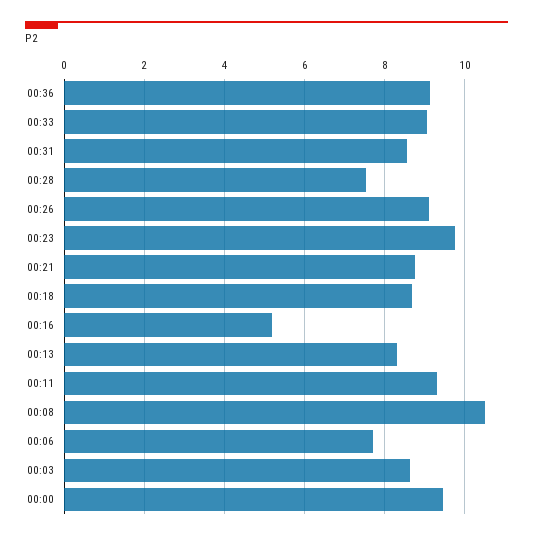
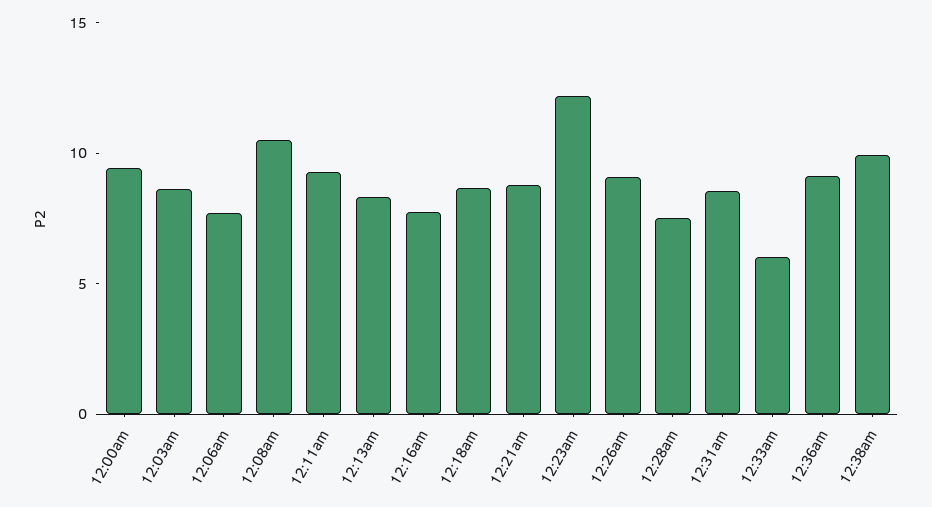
00:33: 9 -> 6
00:23: 9.8 -> 12
00:16: 5.2 -> 8
12:38am: none -> 10

